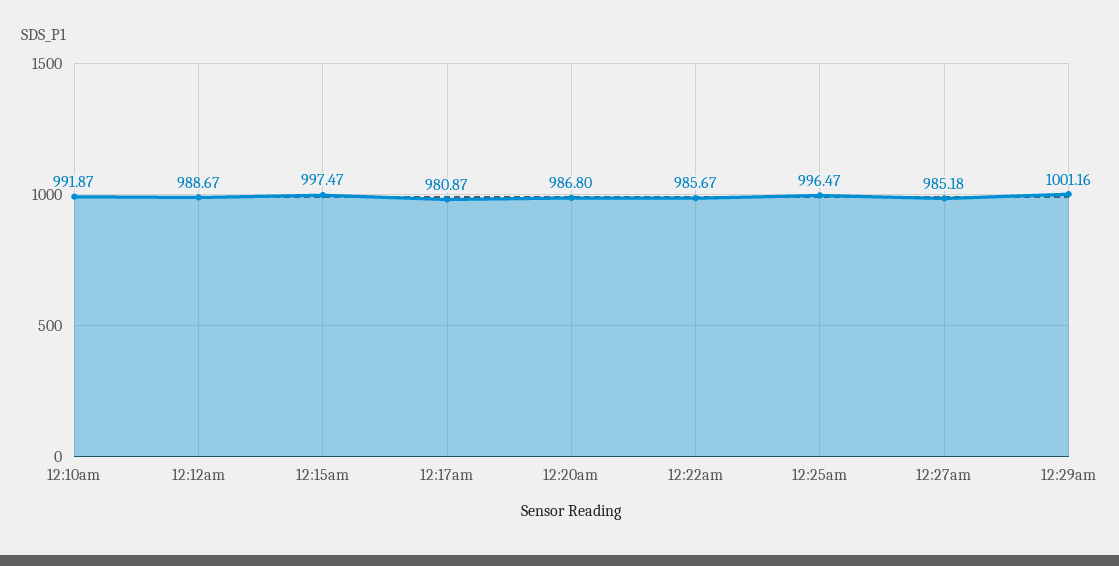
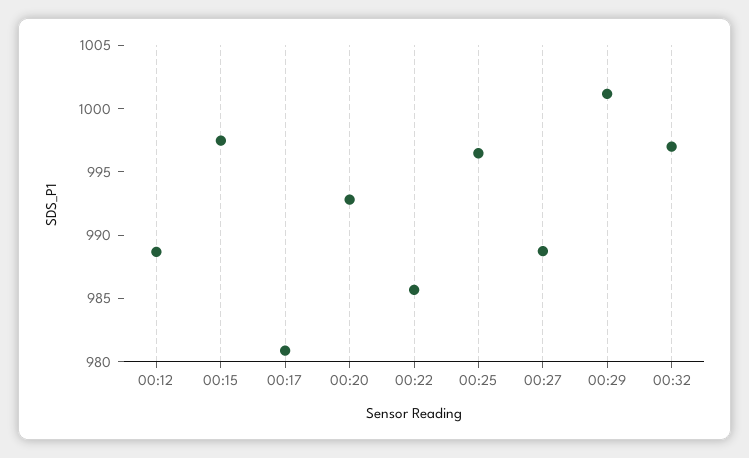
12:10am: 991.87 -> none
12:20am: 986.8 -> 993
12:27am: 985.18 -> 989
00:32: none -> 997

